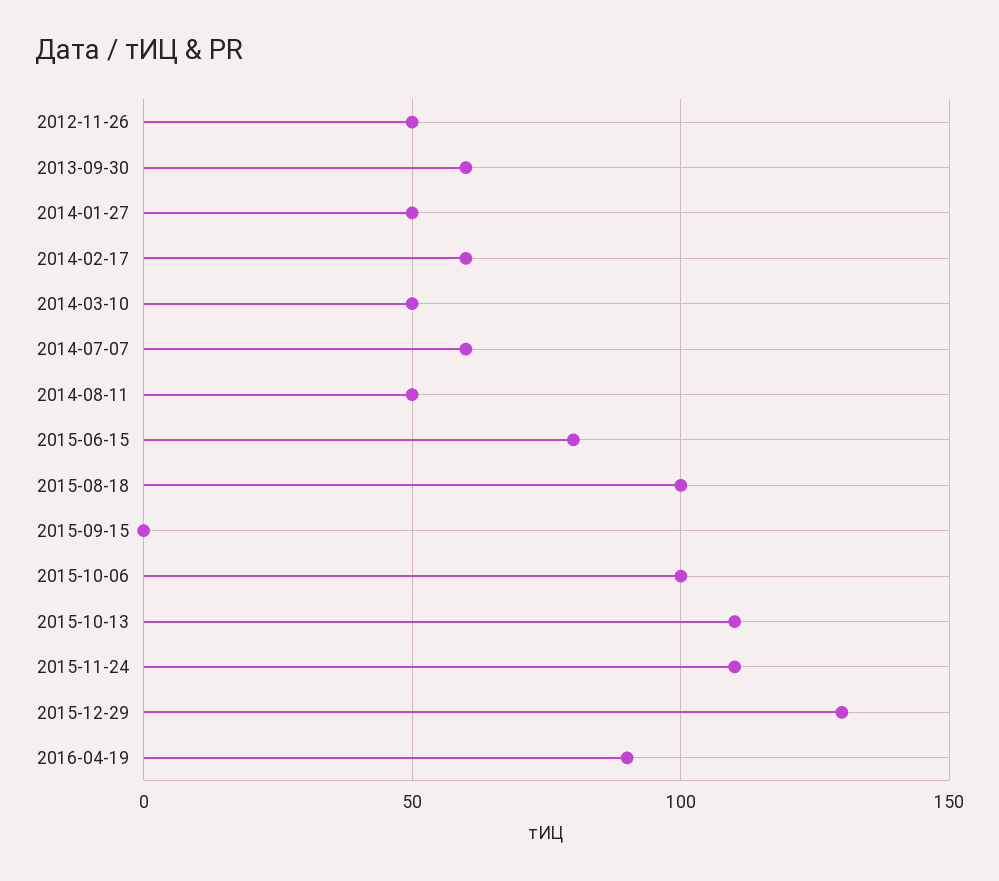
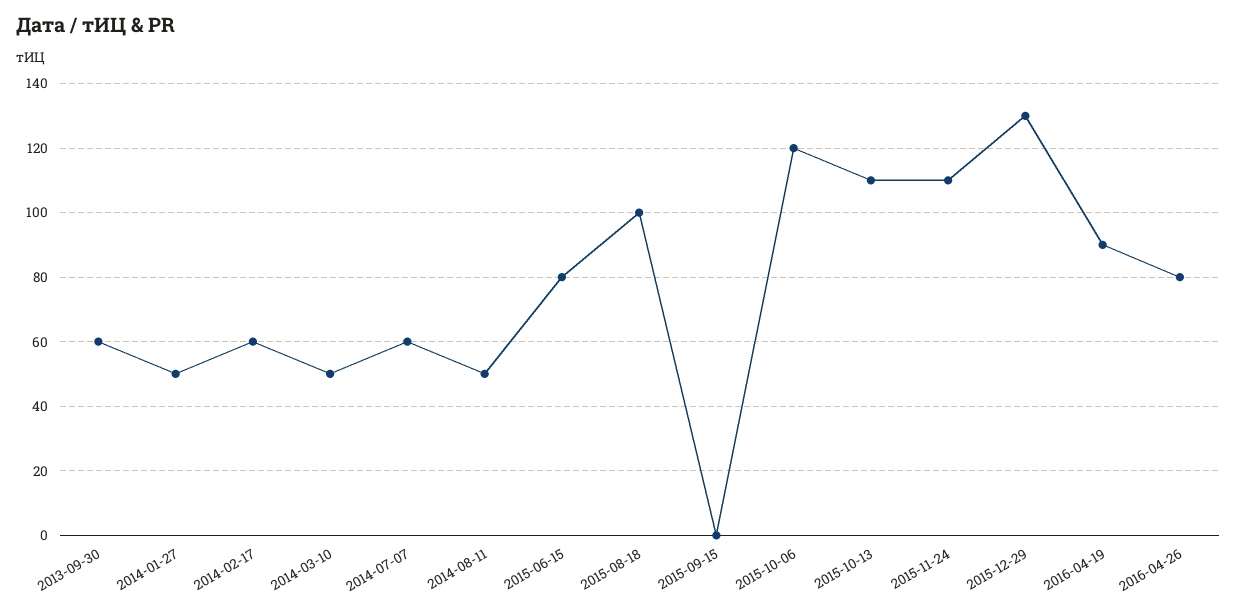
2012-11-26: 50 -> none
2015-10-06: 100 -> 120
2016-04-26: none -> 80

